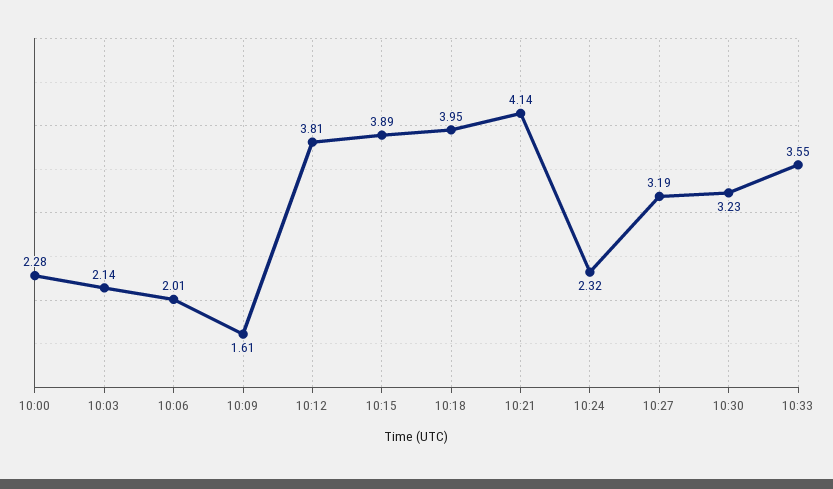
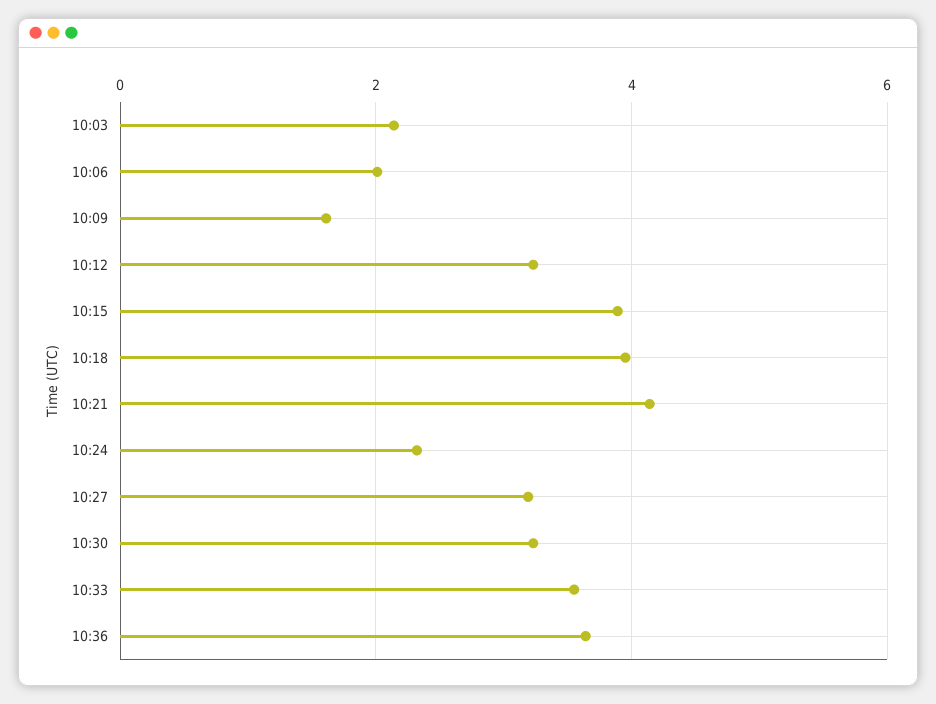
10:00: 2.28 -> none
10:12: 3.81 -> 3.2
10:36: none -> 3.6

